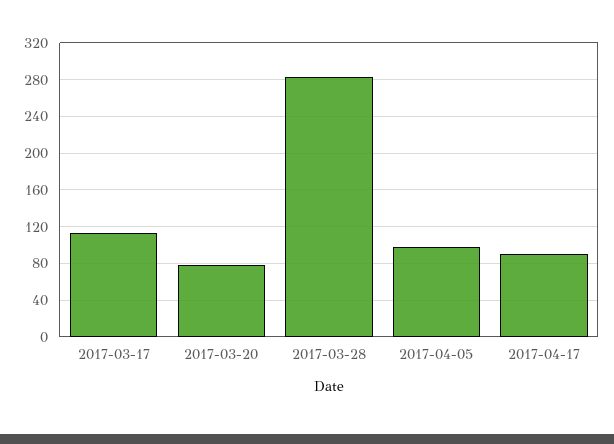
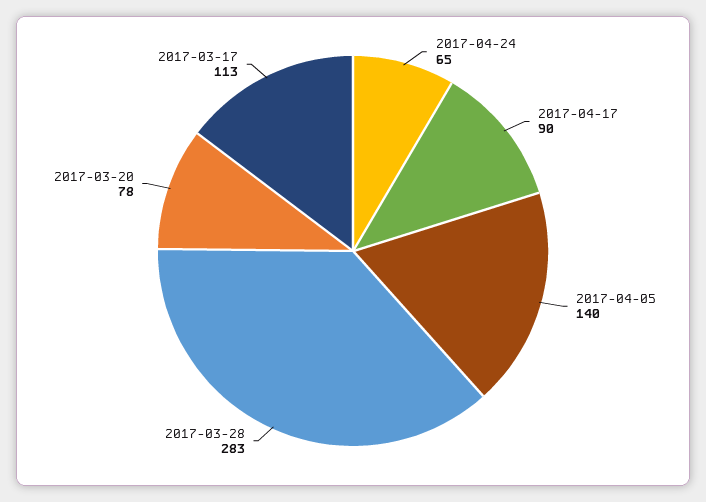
2017-04-05: 100 -> 140
2017-04-24: none -> 65

